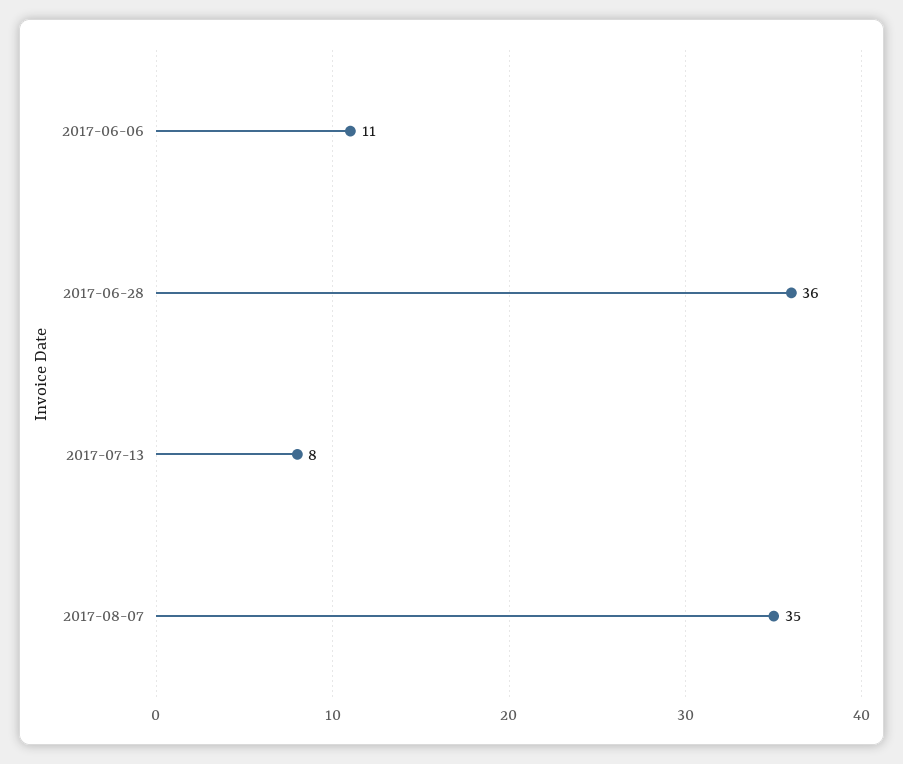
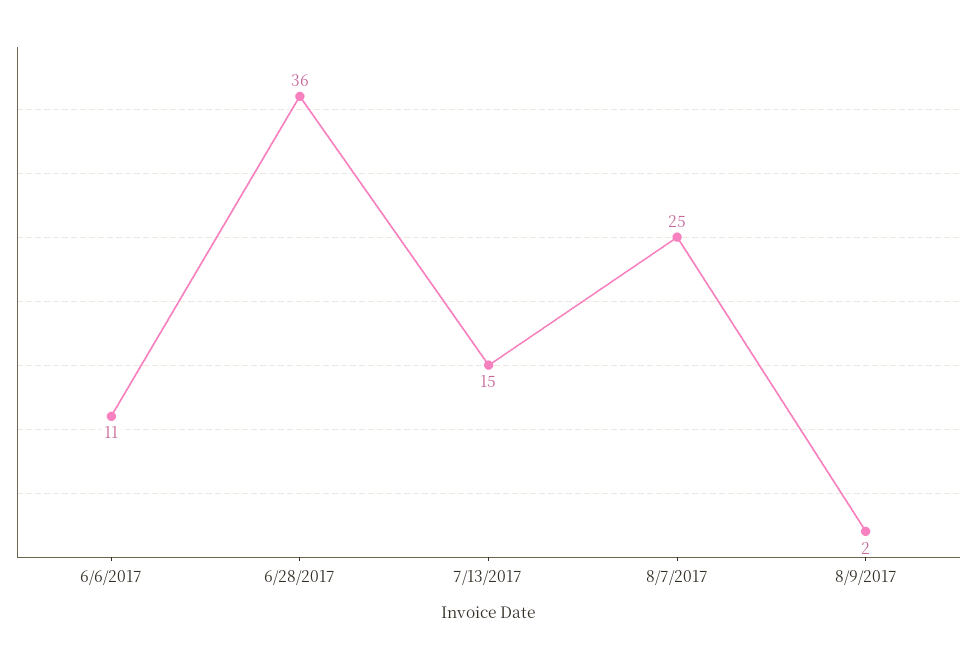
2017-07-13: 8 -> 15
2017-08-07: 35 -> 25
8/9/2017: none -> 2

